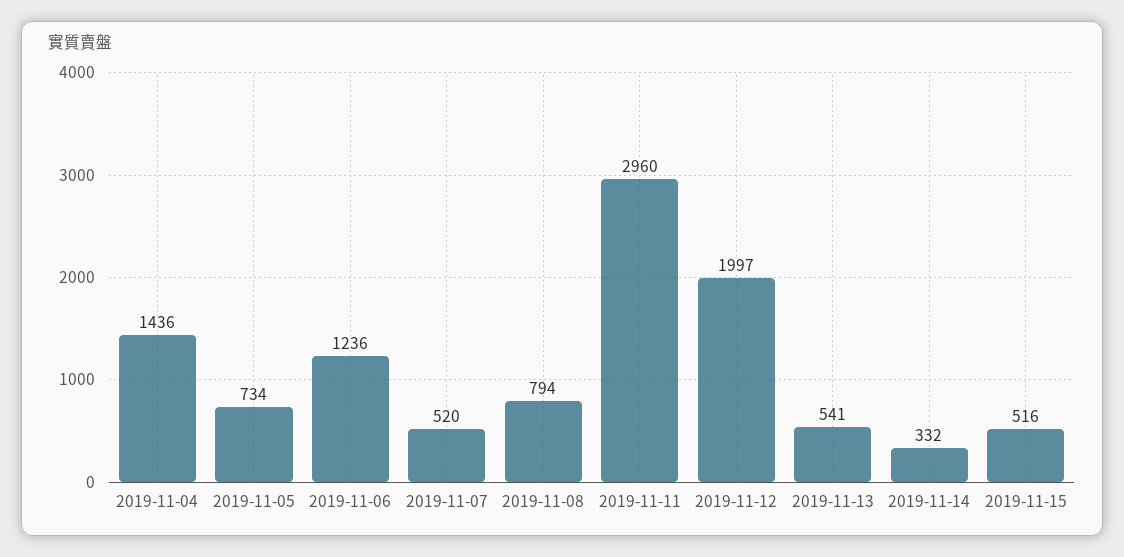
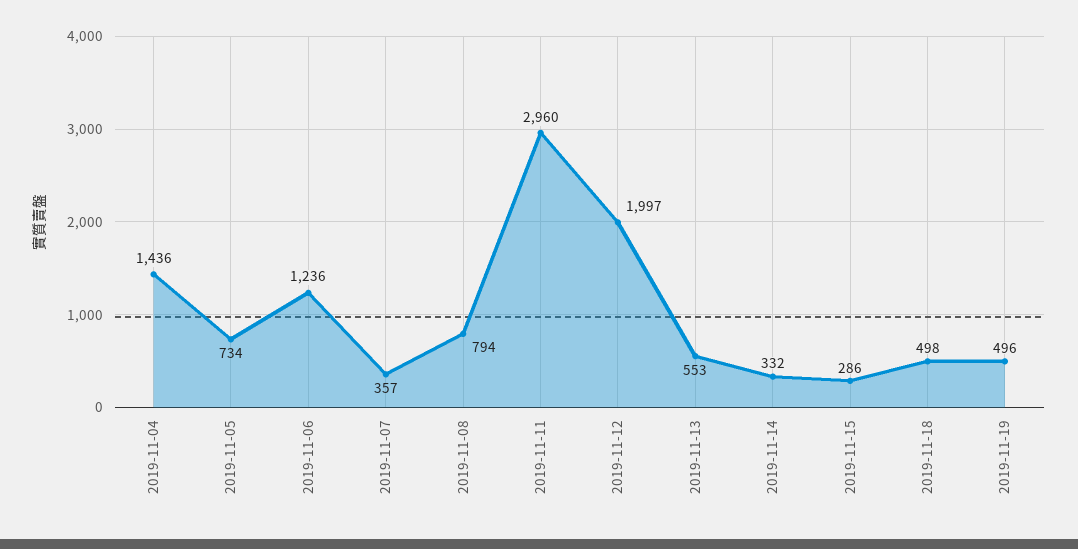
2019-11-07: 520 -> 357
2019-11-13: 541 -> 553
2019-11-15: 516 -> 286
2019-11-18: none -> 498
2019-11-19: none -> 496

